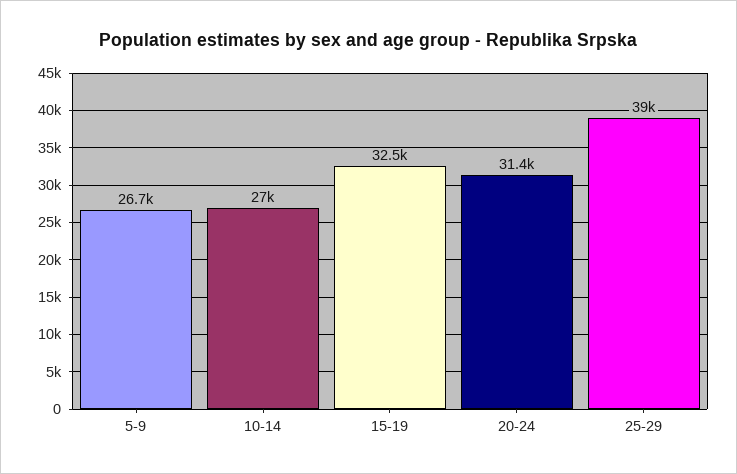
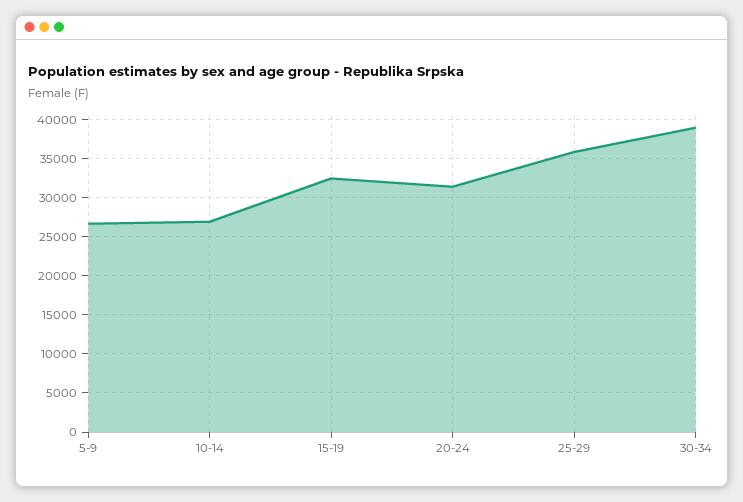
25-29: 39000 -> 36000
30-34: none -> 39000

